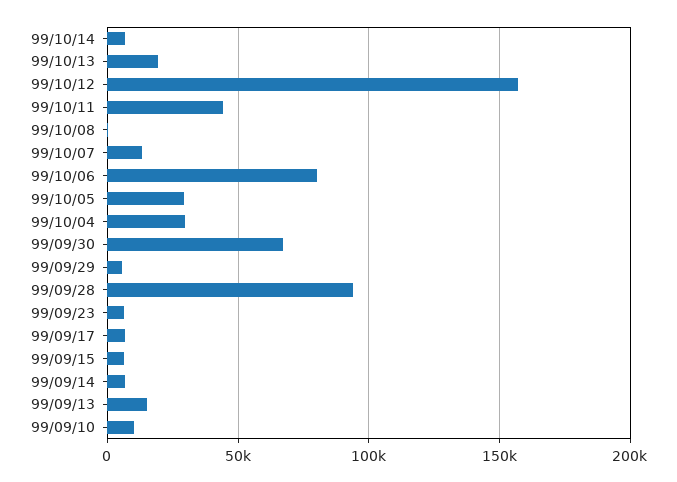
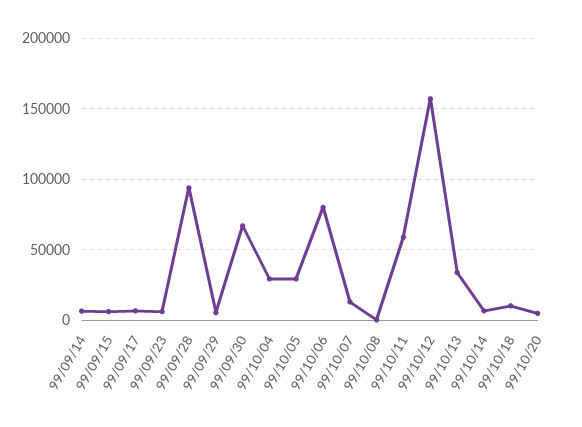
99/10/13: 20000 -> 35000
99/10/11: 45000 -> 60000
99/09/13: 15000 -> none
99/09/10: 10000 -> none
99/10/18: none -> 10000
99/10/20: none -> 5000

